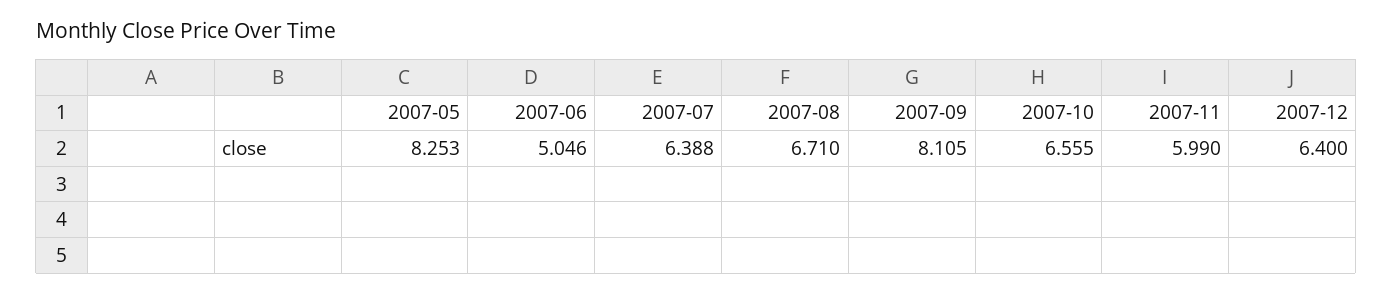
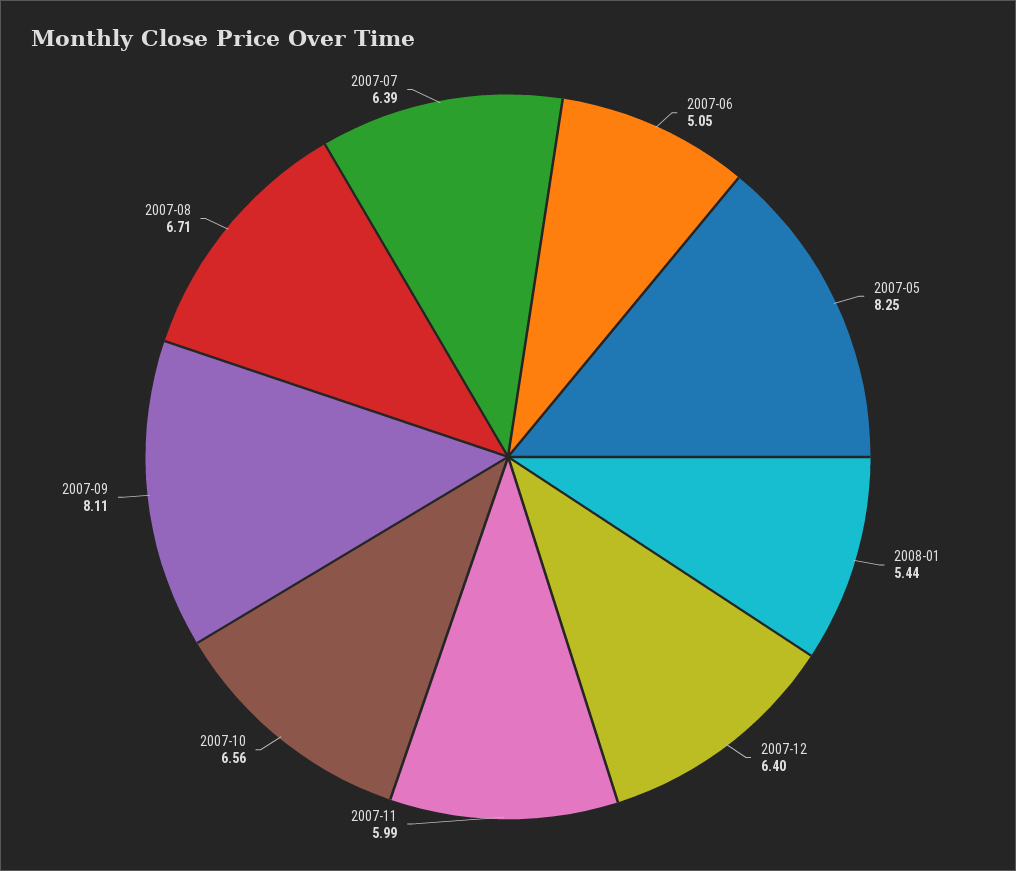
2008-01: none -> 5.44

